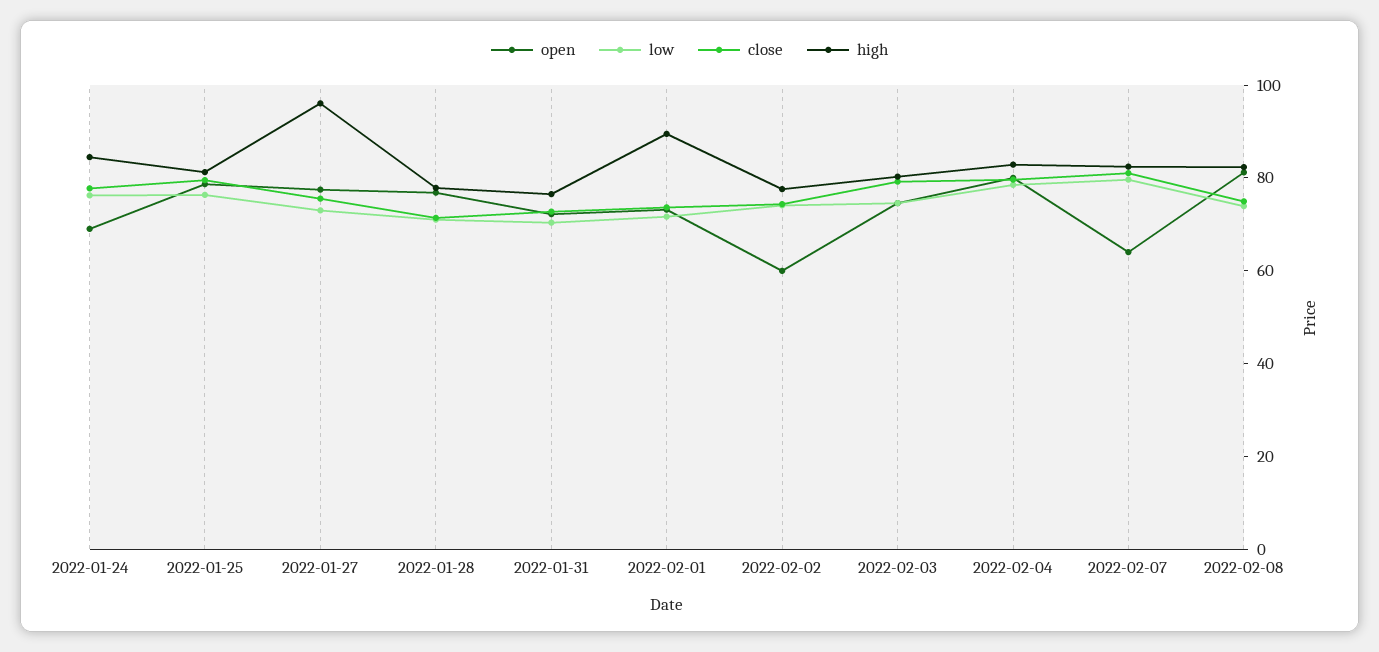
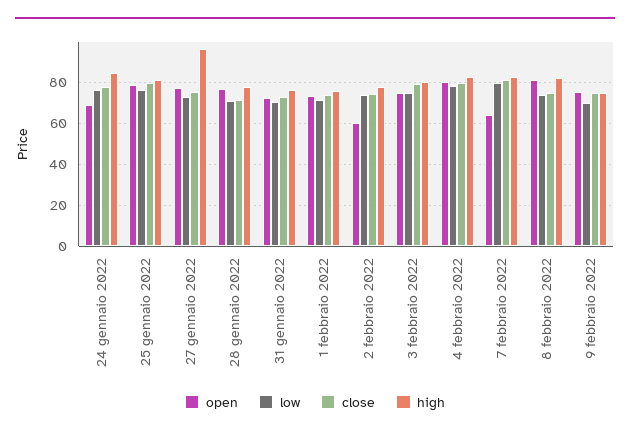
high, 2022-02-01: 90 -> 75
open, 9 febbraio 2022: none -> 75
low, 9 febbraio 2022: none -> 70
close, 9 febbraio 2022: none -> 75
high, 9 febbraio 2022: none -> 75

